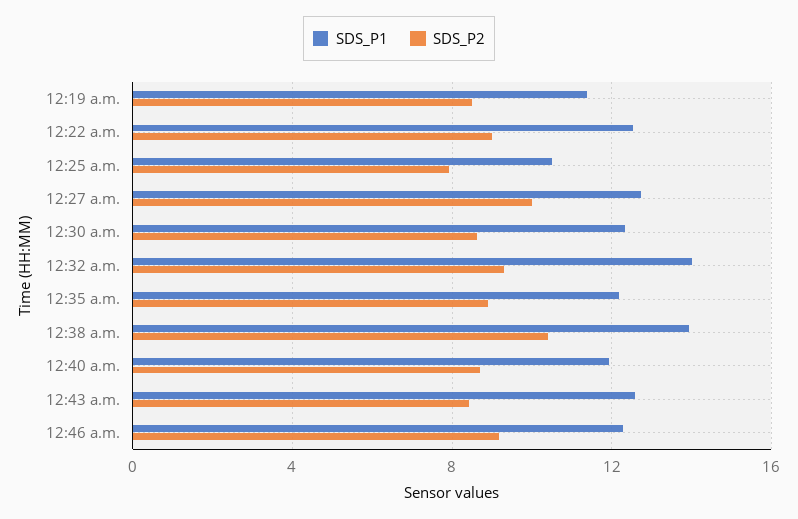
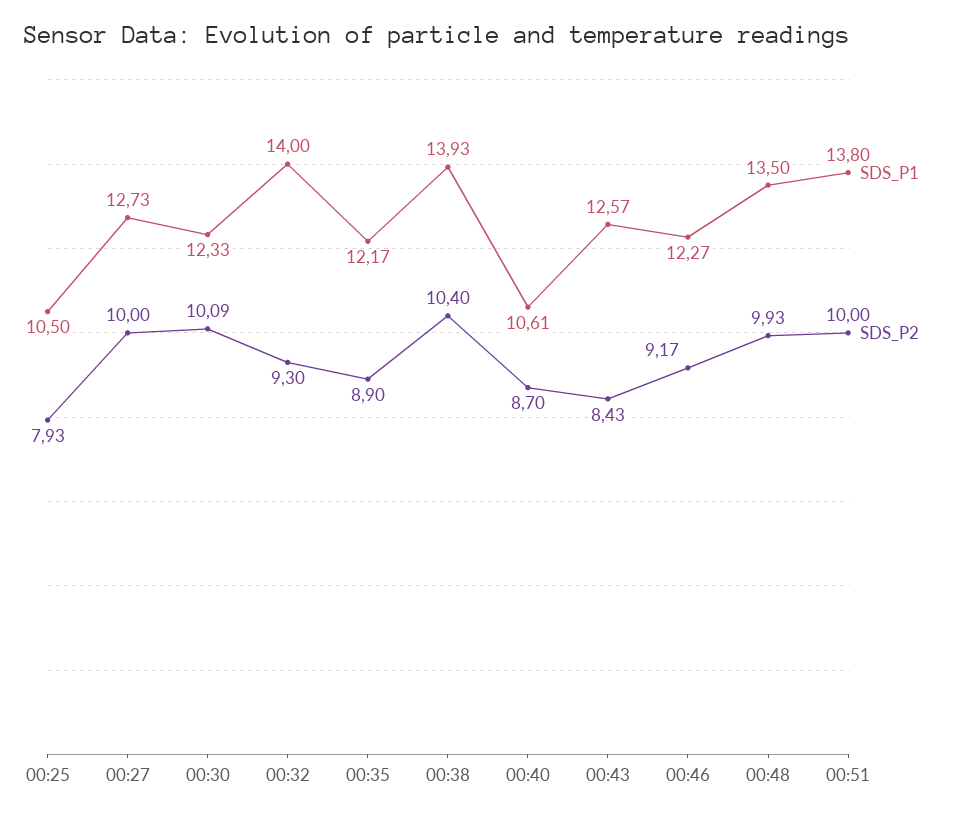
SDS_P1, 12:19 a.m.: 11.5 -> none
SDS_P2, 12:19 a.m.: 8.5 -> none
SDS_P1, 12:22 a.m.: 12.5 -> none
SDS_P2, 12:22 a.m.: 9 -> none
SDS_P2, 12:30 a.m.: 8.5 -> 10.09
SDS_P1, 12:40 a.m.: 12 -> 10.61
SDS_P1, 00:48: none -> 13.5
SDS_P2, 00:48: none -> 9.93
SDS_P1, 00:51: none -> 13.8
SDS_P2, 00:51: none -> 10

